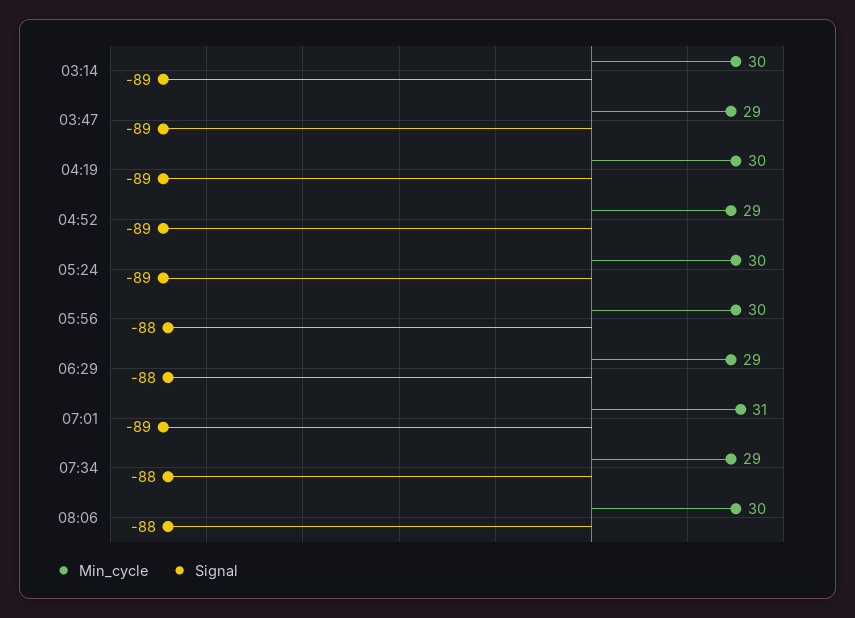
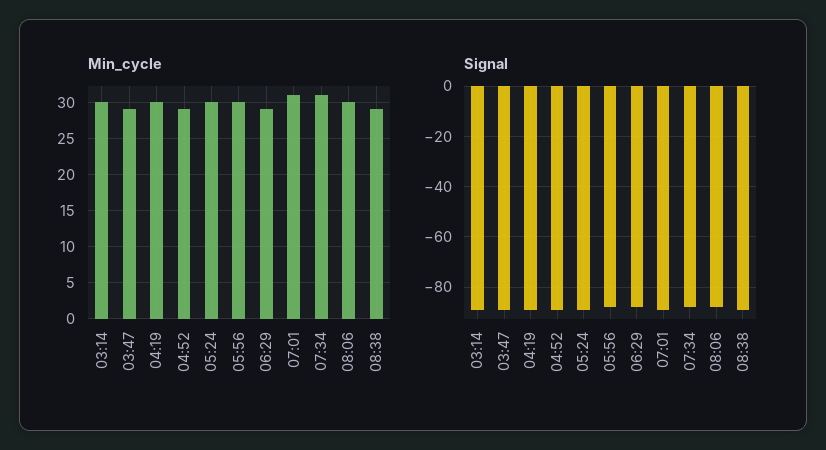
Min_cycle, 07:34: 29 -> 31
Min_cycle, 08:38: none -> 29
Signal, 08:38: none -> -90

